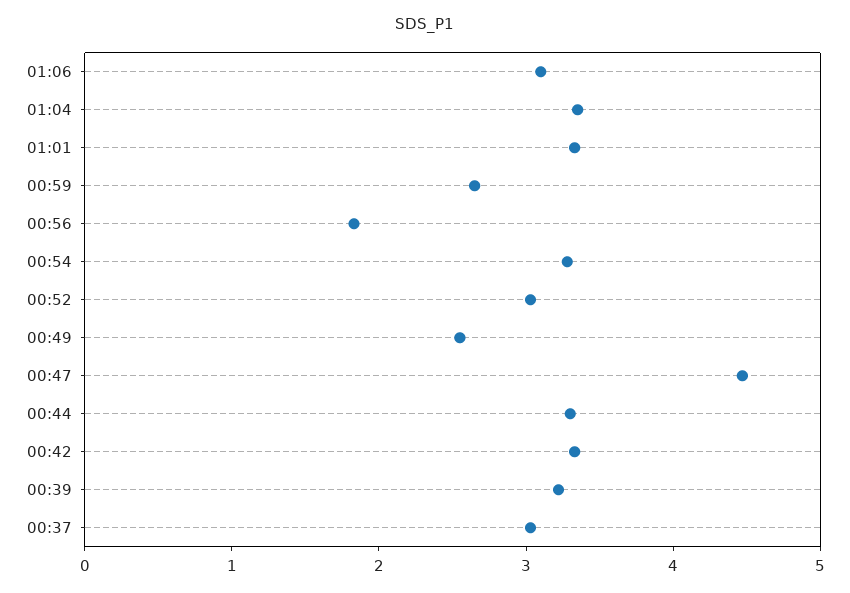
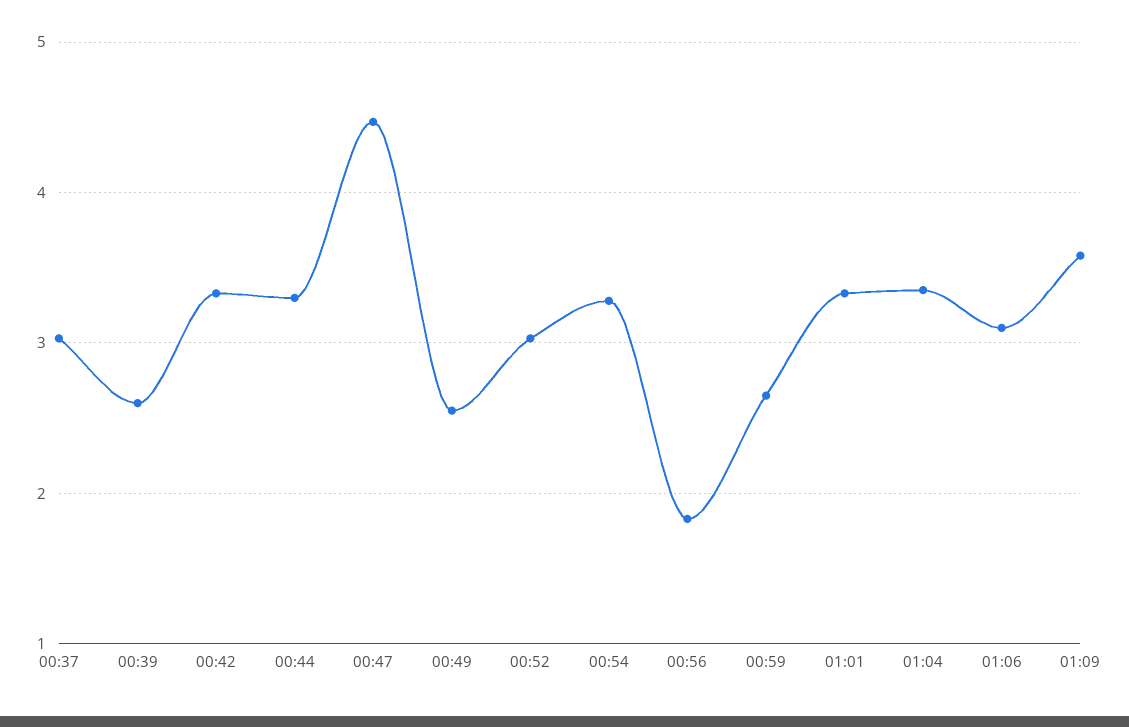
00:39: 3.2 -> 2.6
01:09: none -> 3.6

